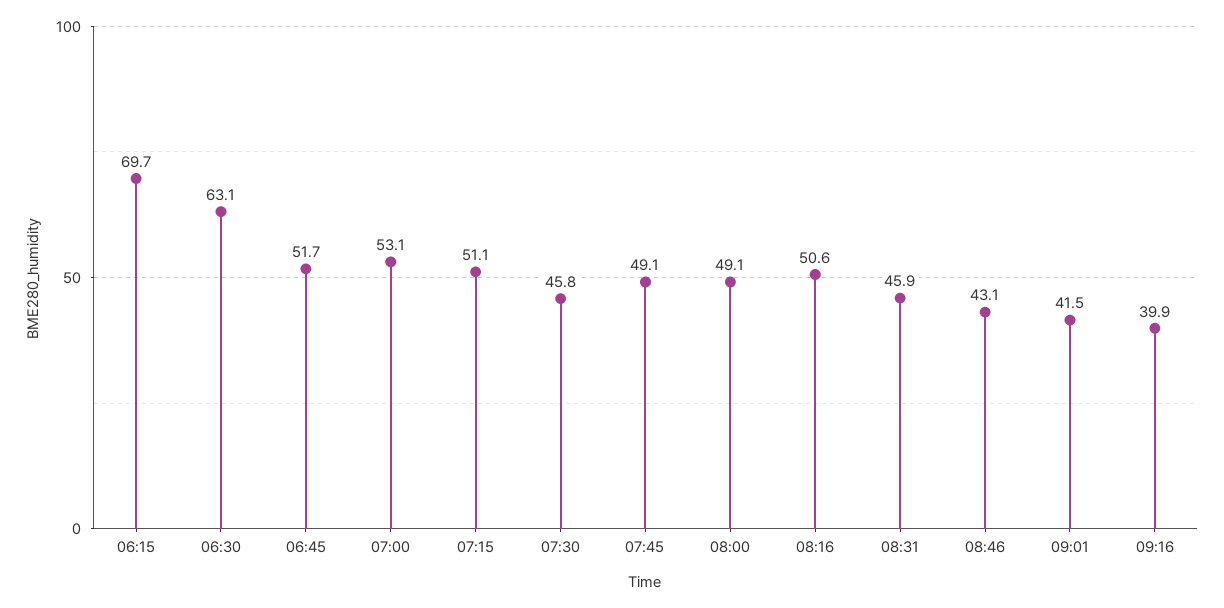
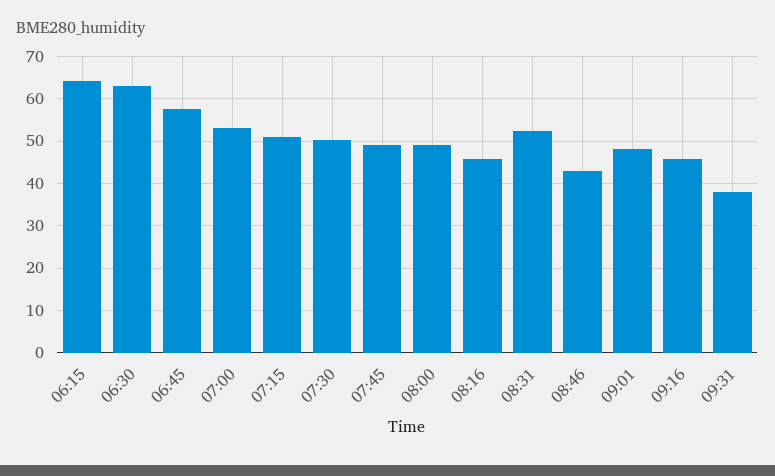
06:15: 69.7 -> 64
06:45: 51.7 -> 58
07:30: 45.8 -> 50
08:16: 50.6 -> 46
08:31: 45.9 -> 52
09:01: 41.5 -> 48
09:16: 39.9 -> 46
09:31: none -> 38

